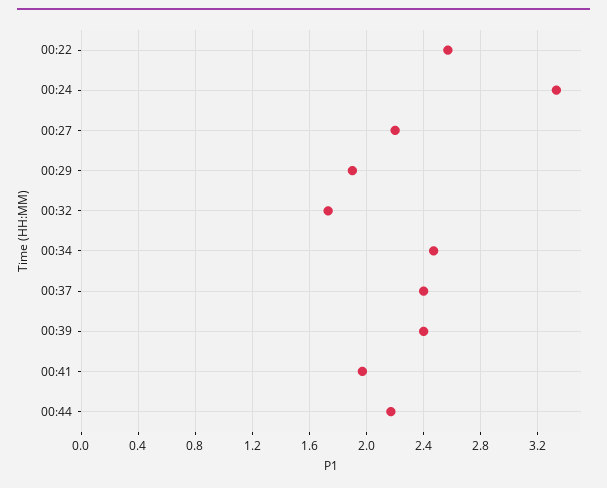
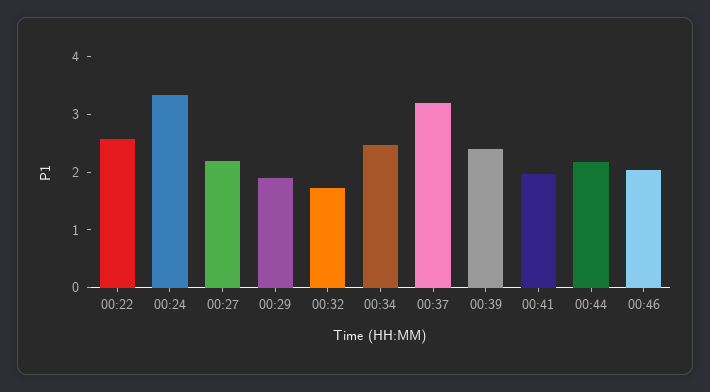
00:37: 2.4 -> 3.2
00:46: none -> 2

